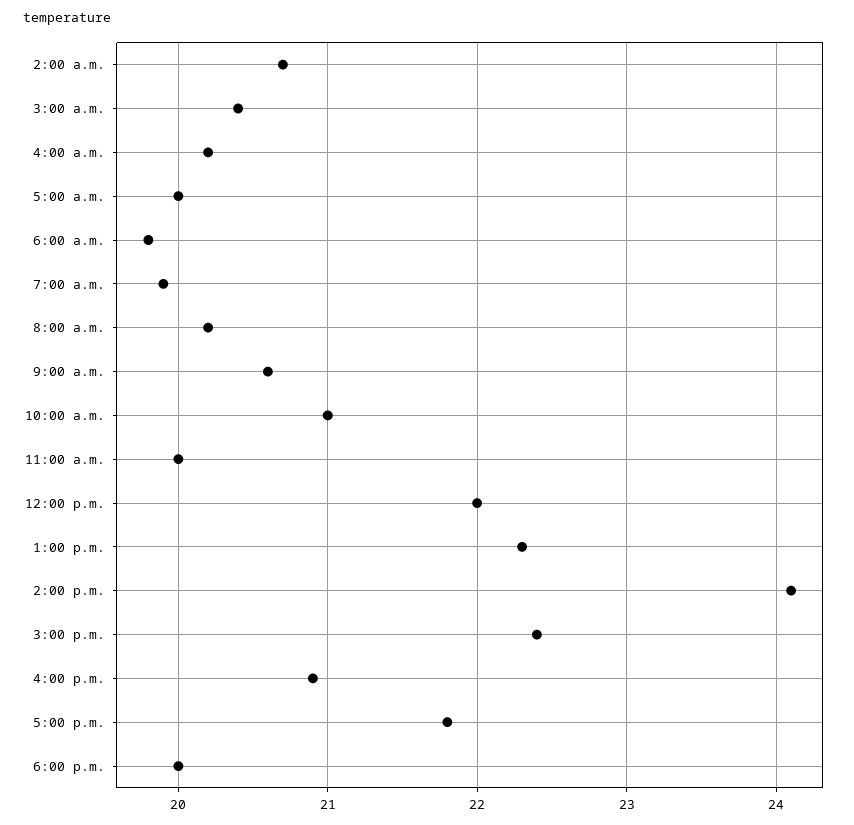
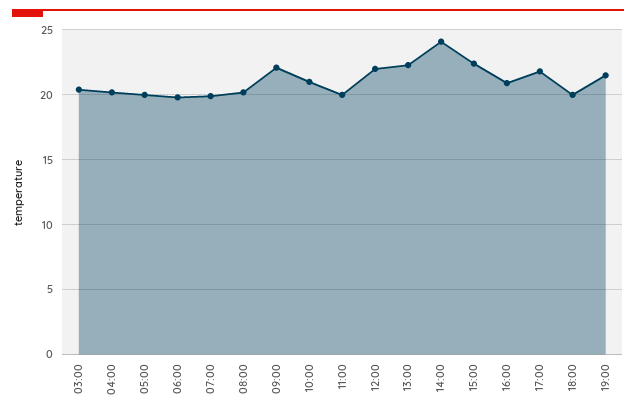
2:00 a.m.: 20.7 -> none
9:00 a.m.: 20.6 -> 22
19:00: none -> 21.5

